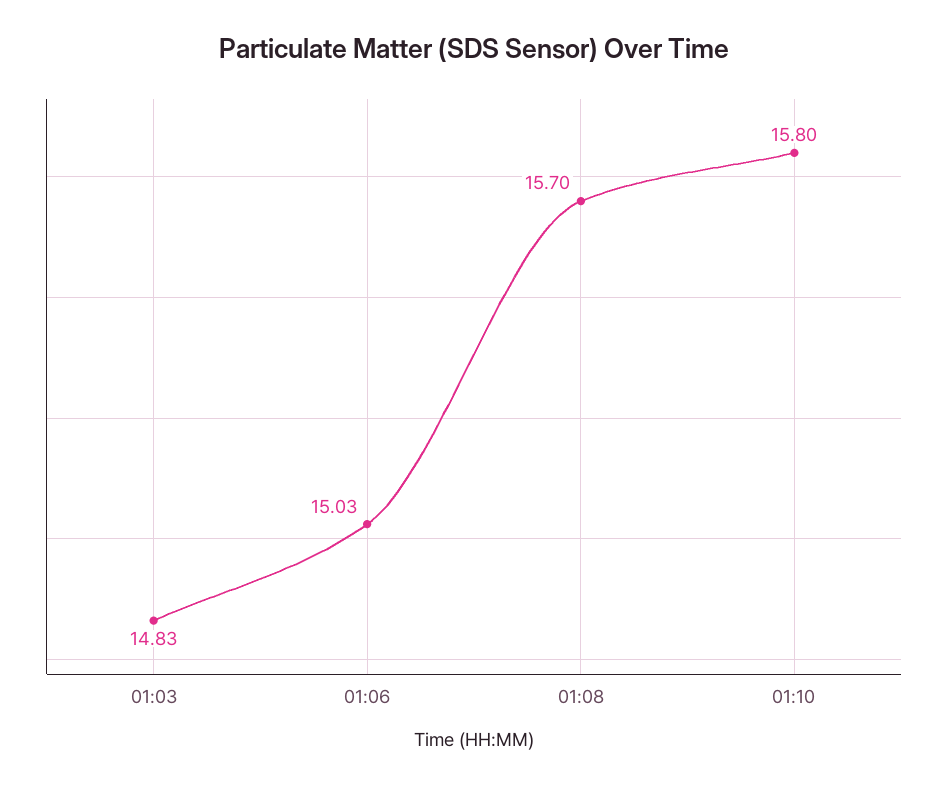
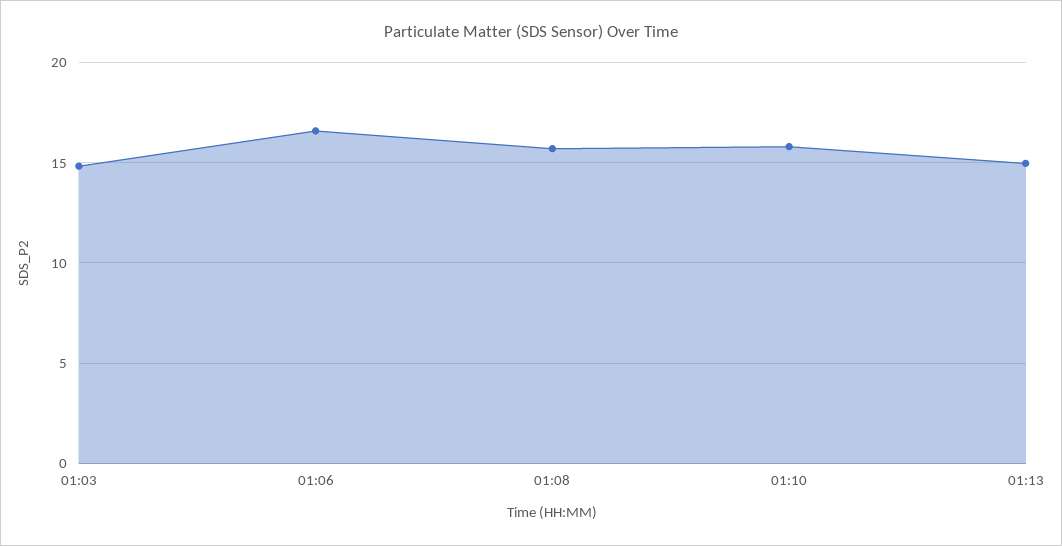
01:06: 15.03 -> 16.5
01:13: none -> 15

